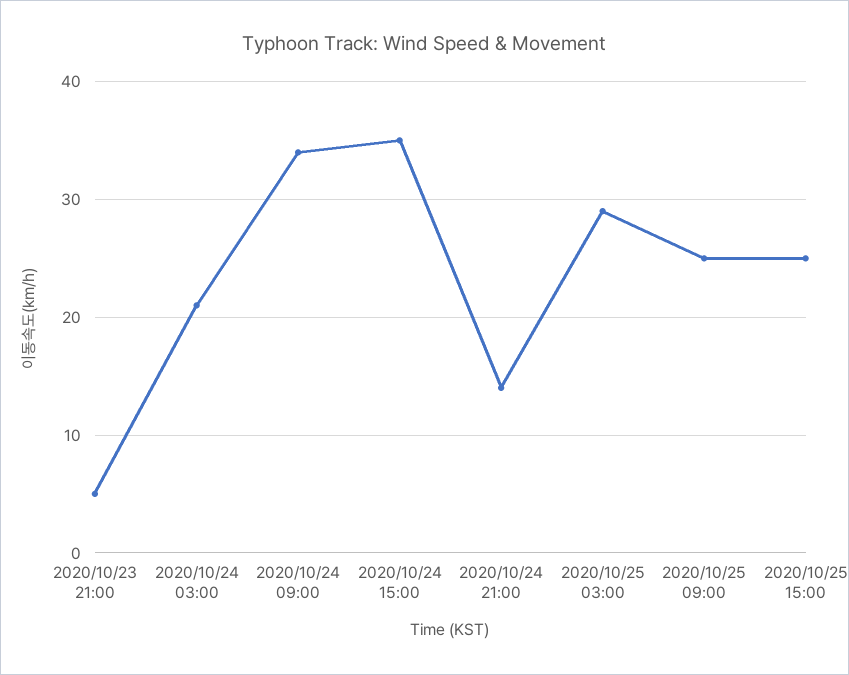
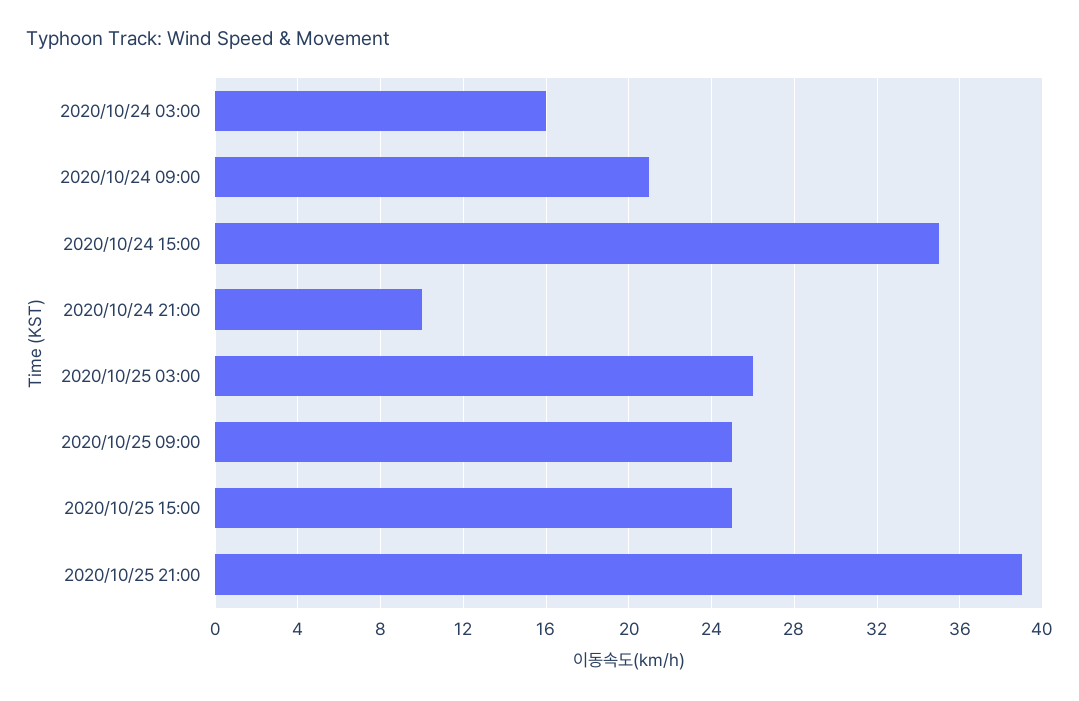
2020/10/23 21:00: 5 -> none
2020/10/24 03:00: 21 -> 16
2020/10/24 09:00: 34 -> 21
2020/10/24 21:00: 14 -> 10
2020/10/25 03:00: 29 -> 26
2020/10/25 21:00: none -> 39

